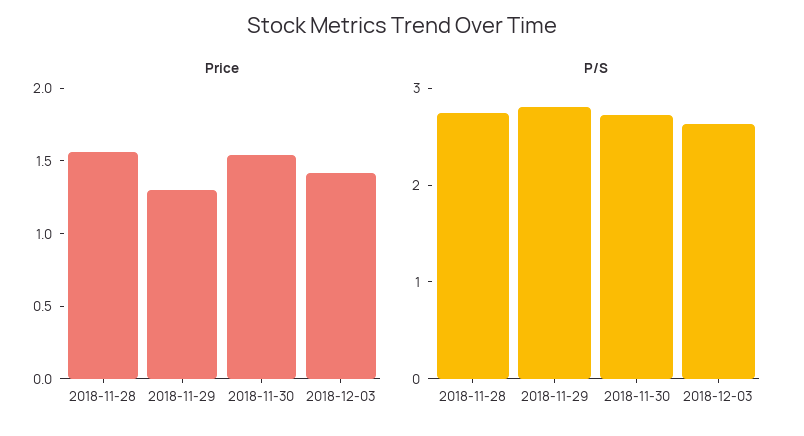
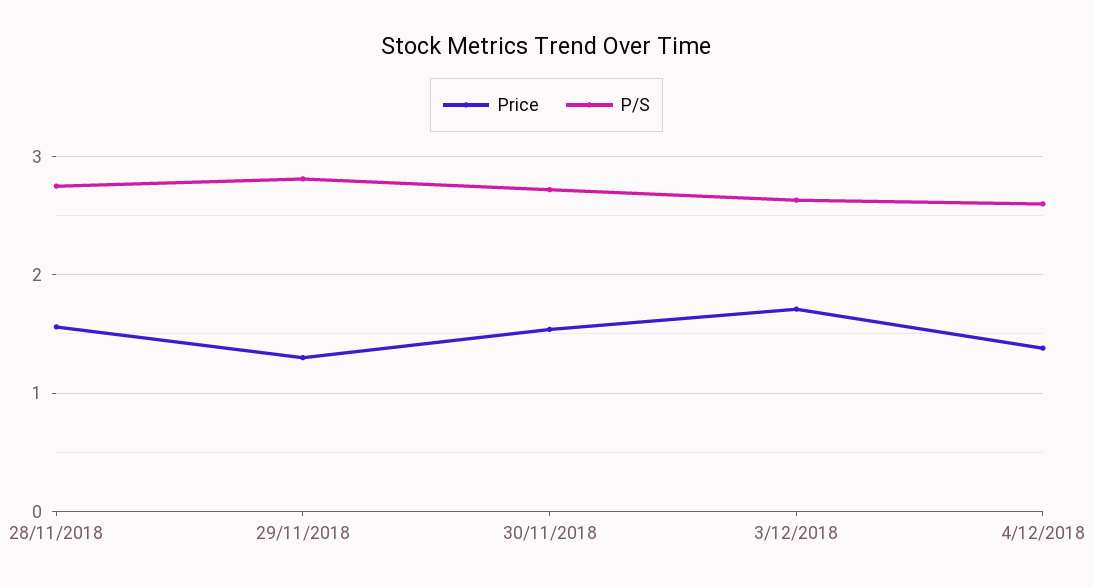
Price, 2018-12-03: 1.4 -> 1.7
Price, 4/12/2018: none -> 1.4
P/S, 4/12/2018: none -> 2.6

